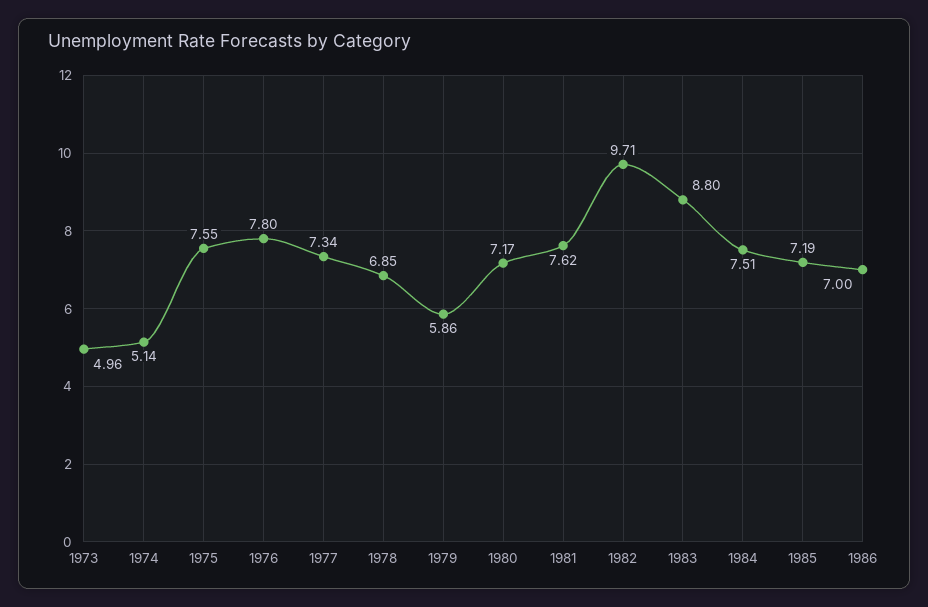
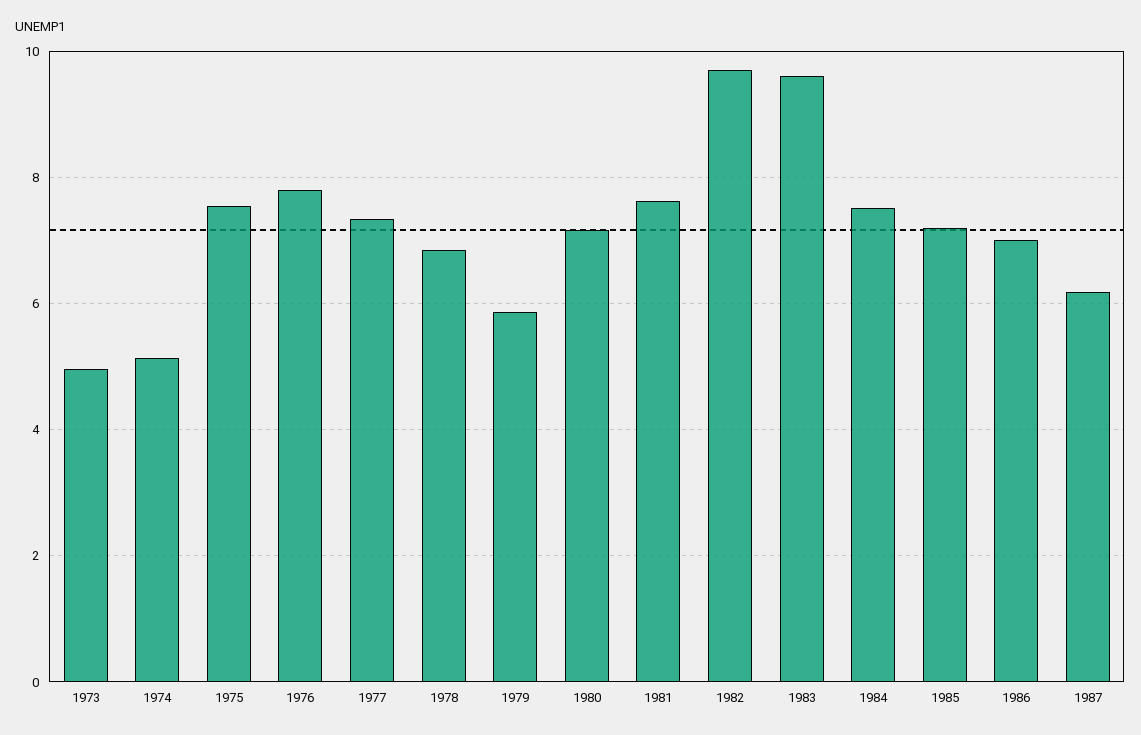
1983: 8.8 -> 9.6
1987: none -> 6.2

